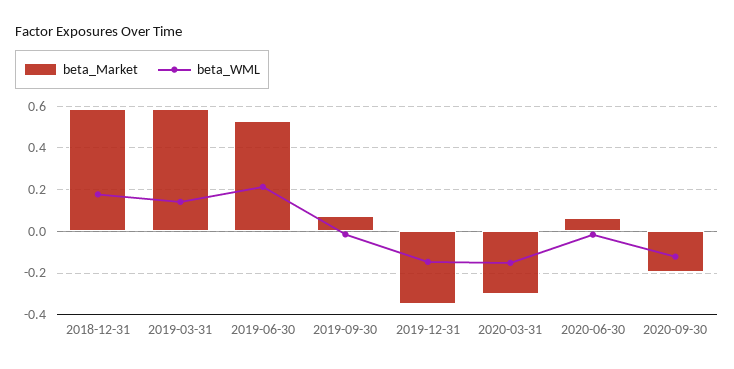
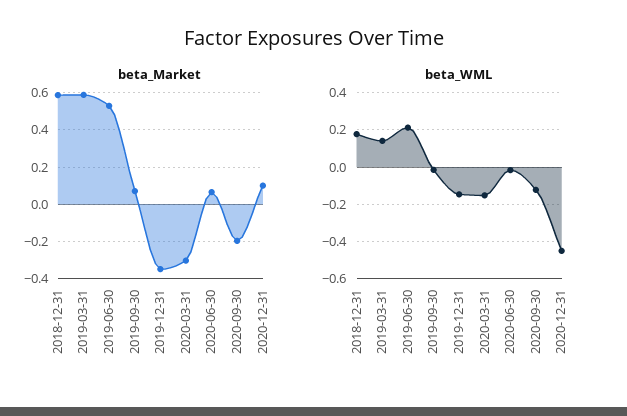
beta_Market, 2020-12-31: none -> 0.1
beta_WML, 2020-12-31: none -> -0.45

